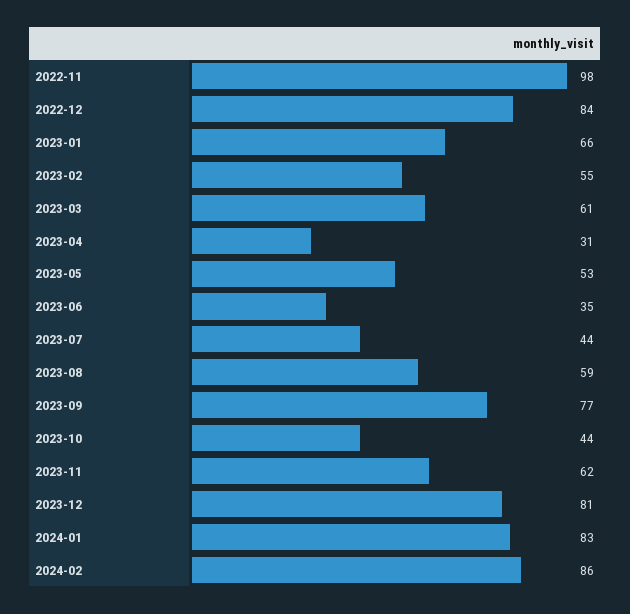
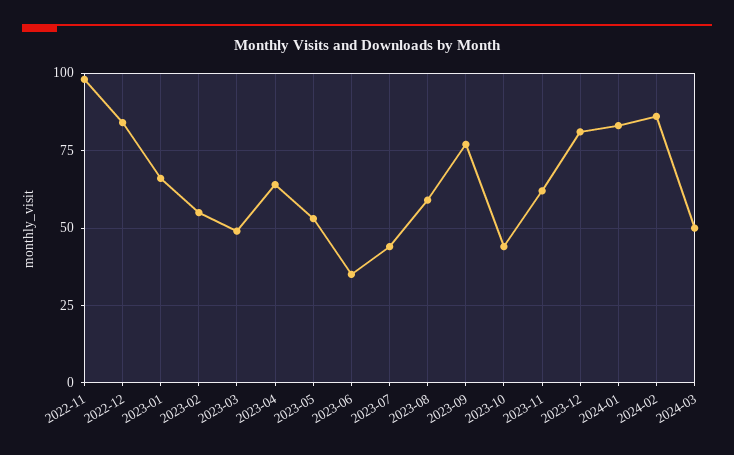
2023-03: 61 -> 50
2023-04: 31 -> 65
2024-03: none -> 50

